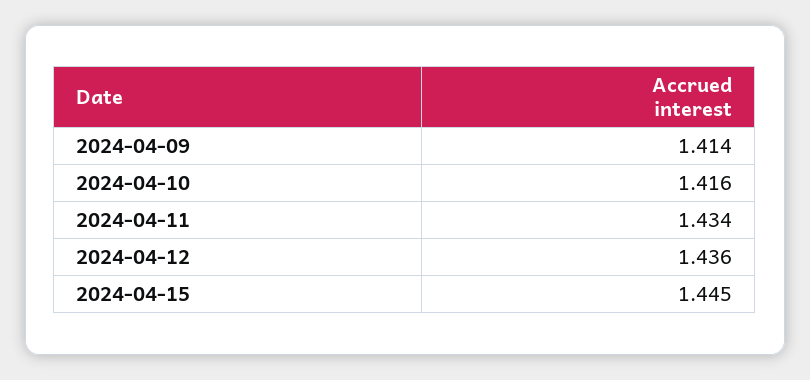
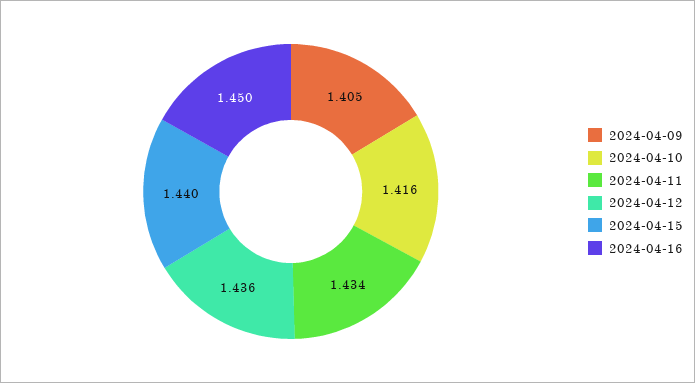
2024-04-09: 1.414 -> 1.405
2024-04-15: 1.445 -> 1.44
2024-04-16: none -> 1.45

